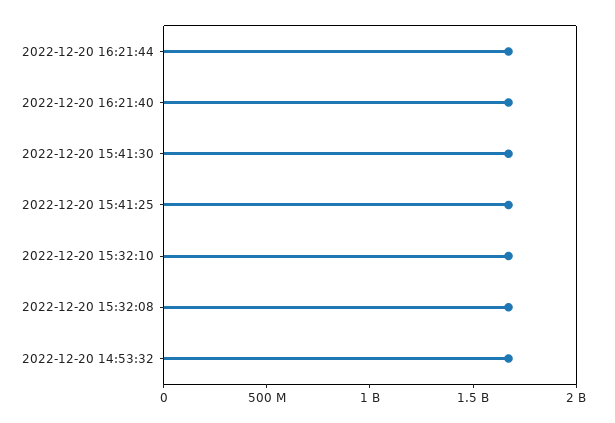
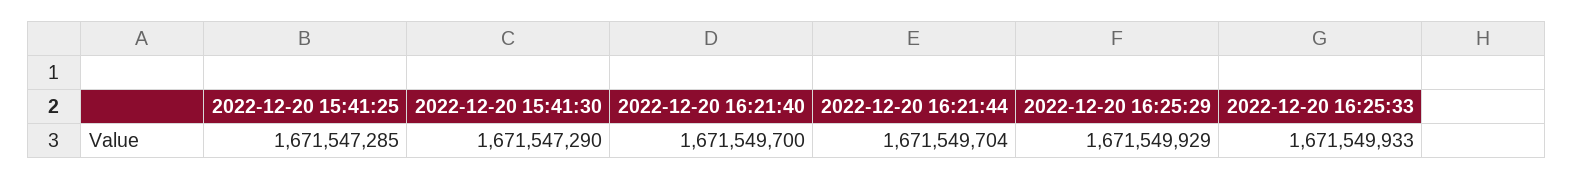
2022-12-20 15:32:10: 1700000000 -> none
2022-12-20 15:32:08: 1700000000 -> none
2022-12-20 14:53:32: 1700000000 -> none
2022-12-20 16:25:29: none -> 1671549929
2022-12-20 16:25:33: none -> 1671549933

